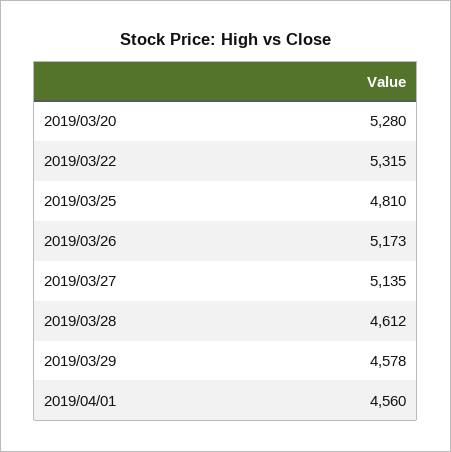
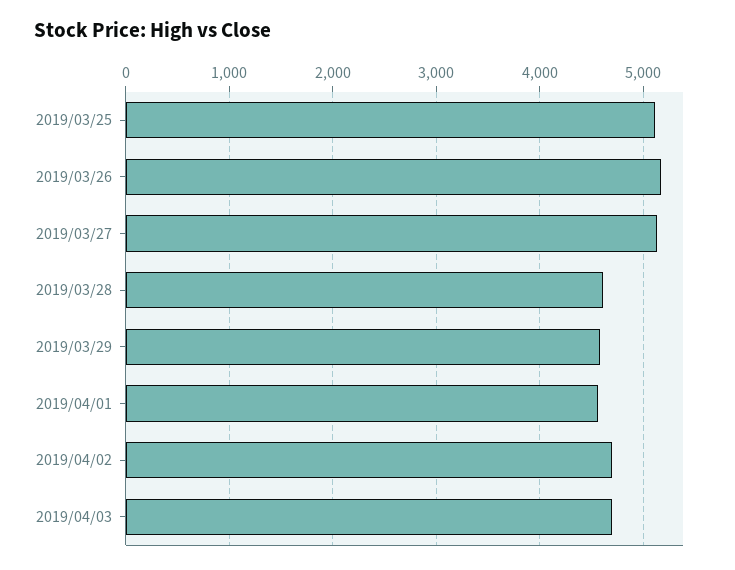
2019/03/20: 5280 -> none
2019/03/22: 5315 -> none
2019/03/25: 4810 -> 5100
2019/04/02: none -> 4700
2019/04/03: none -> 4700

